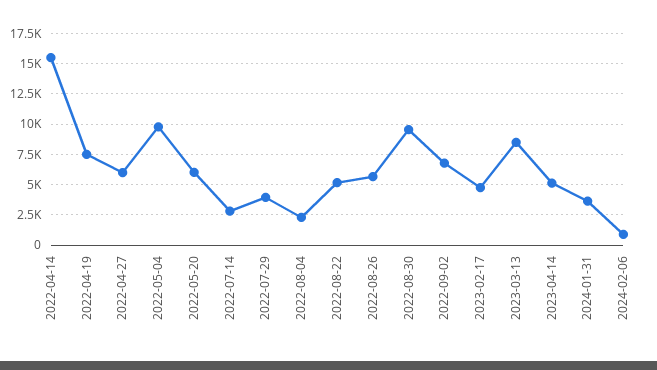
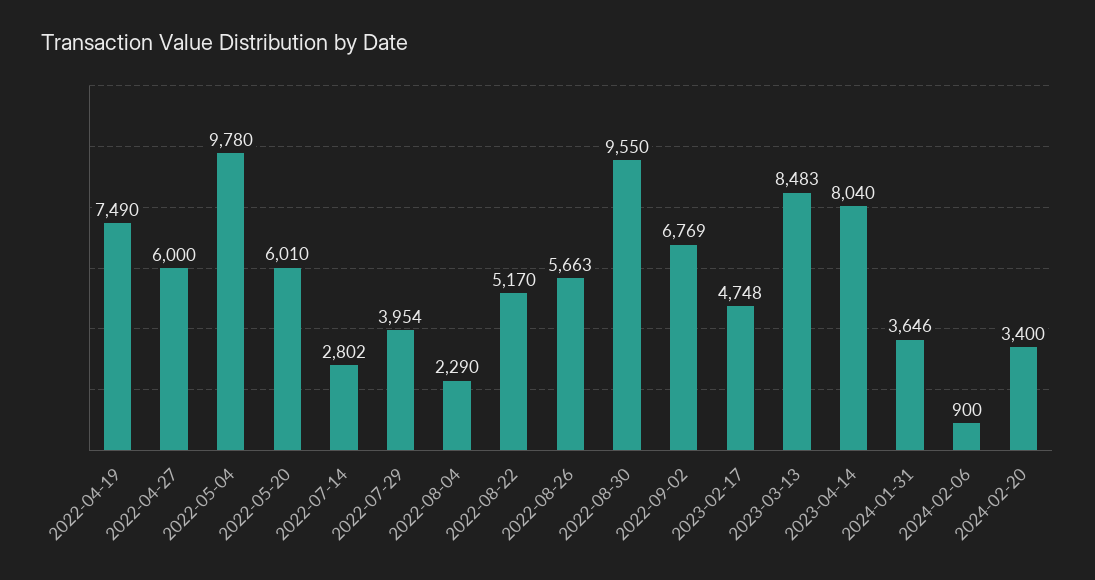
2022-04-14: 15500 -> none
2023-04-14: 5000 -> 8040
2024-02-20: none -> 3400

